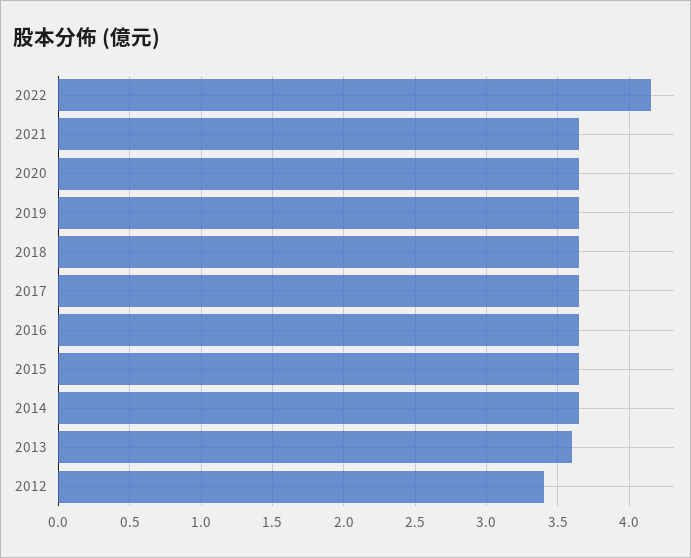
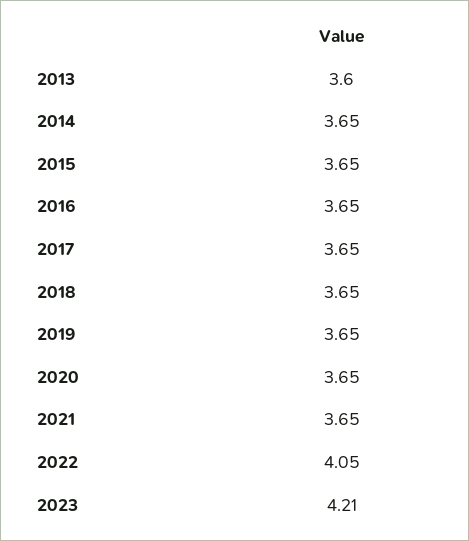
2022: 4.15 -> 4.05
2012: 3.4 -> none
2023: none -> 4.21

